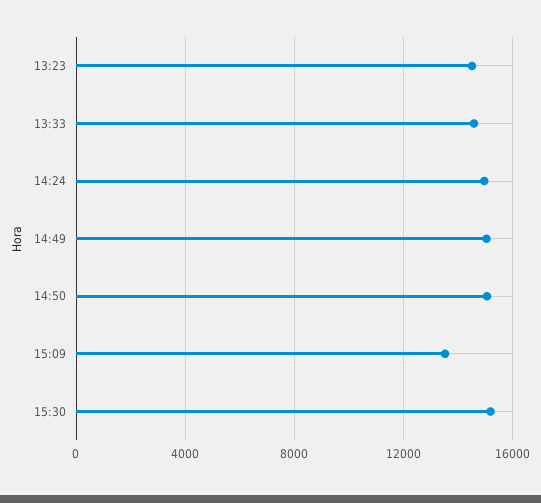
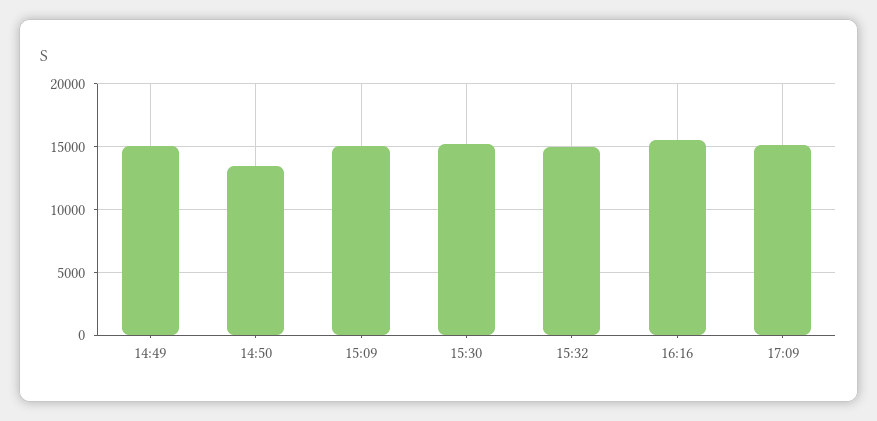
13:23: 14500 -> none
13:33: 14500 -> none
14:24: 15000 -> none
14:50: 15000 -> 13500
15:09: 13500 -> 15000
15:32: none -> 15000
16:16: none -> 15500
17:09: none -> 15000

